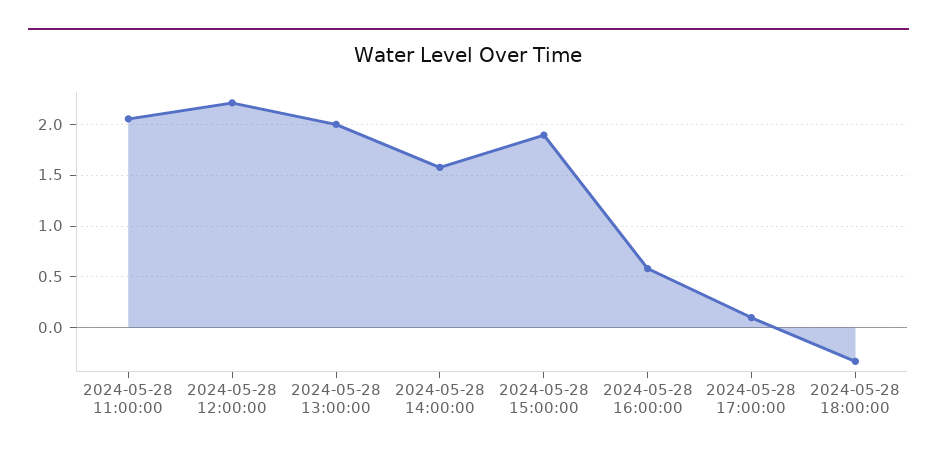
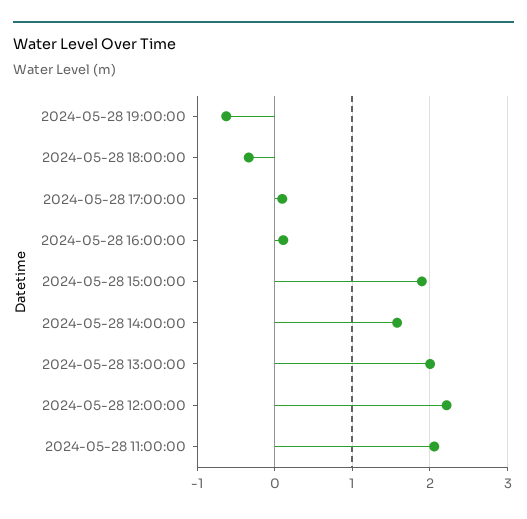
2024-05-28 16:00:00: 0.6 -> 0.1
2024-05-28 19:00:00: none -> -0.6

